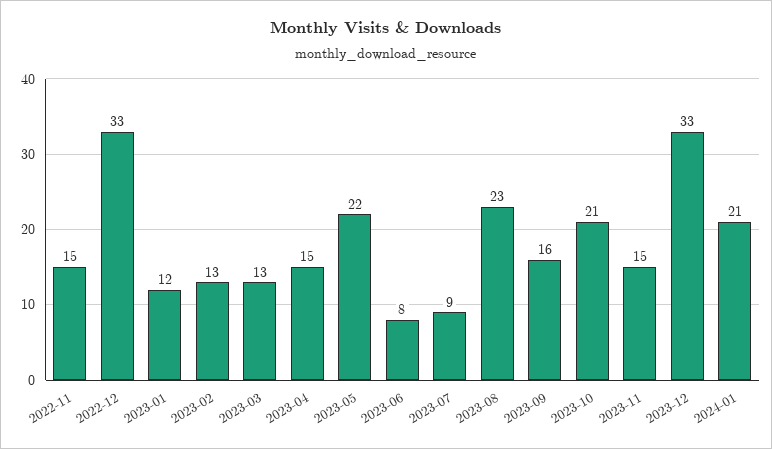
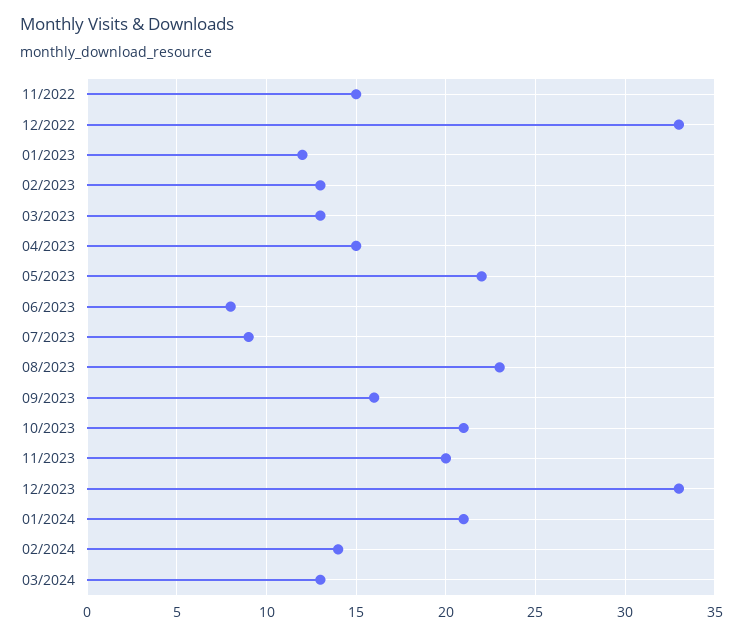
2023-11: 15 -> 20
02/2024: none -> 14
03/2024: none -> 13

